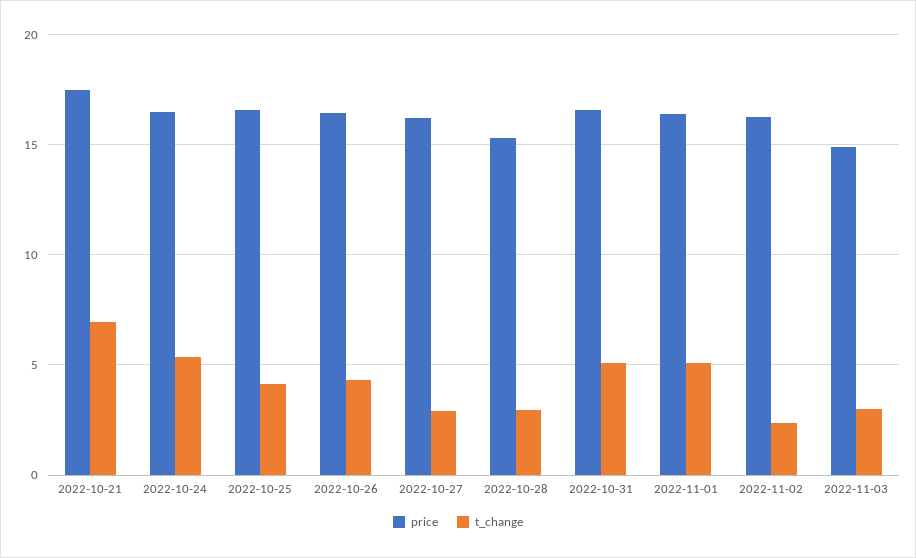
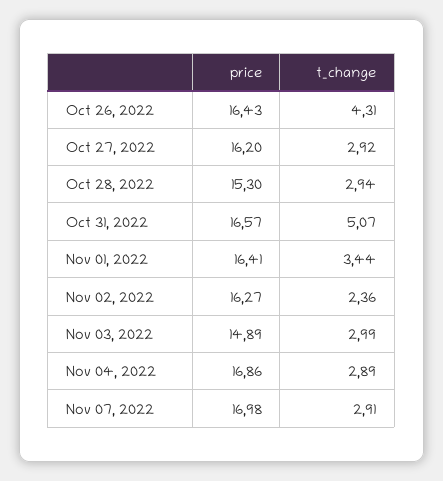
price, 2022-10-21: 17.5 -> none
t_change, 2022-10-21: 7 -> none
price, 2022-10-24: 16.5 -> none
t_change, 2022-10-24: 5.5 -> none
price, 2022-10-25: 16.5 -> none
t_change, 2022-10-25: 4 -> none
t_change, 2022-11-01: 5 -> 3.44
price, Nov 04, 2022: none -> 16.86
t_change, Nov 04, 2022: none -> 2.89
price, Nov 07, 2022: none -> 16.98
t_change, Nov 07, 2022: none -> 2.91

